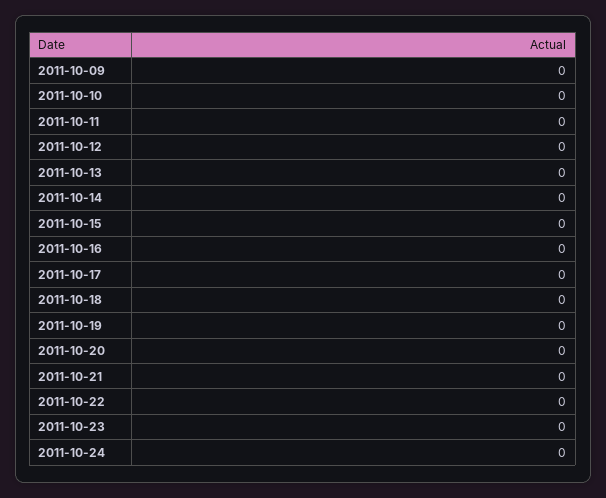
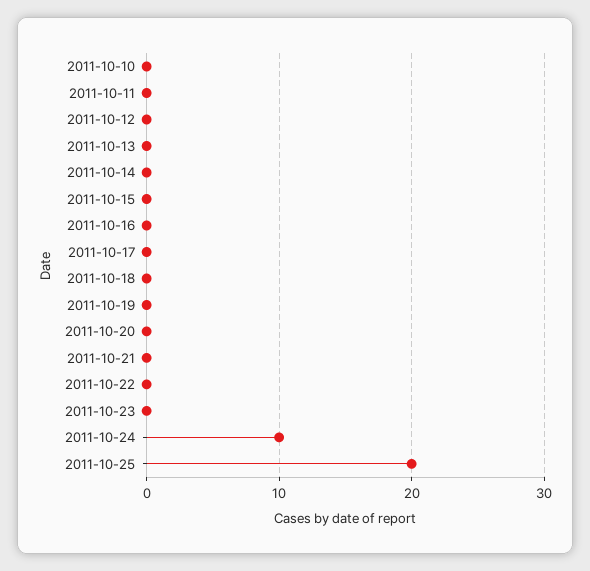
2011-10-09: 0 -> none
2011-10-24: 0 -> 10
2011-10-25: none -> 20

